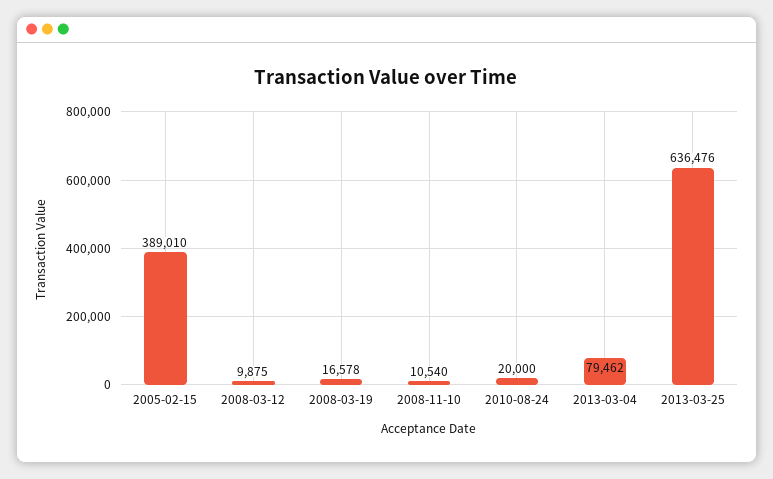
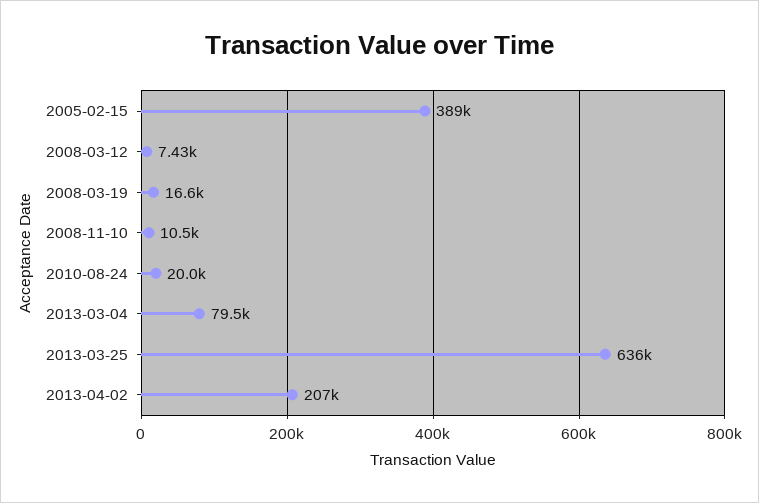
2008-03-12: 9875 -> 7430
2013-04-02: none -> 207000

